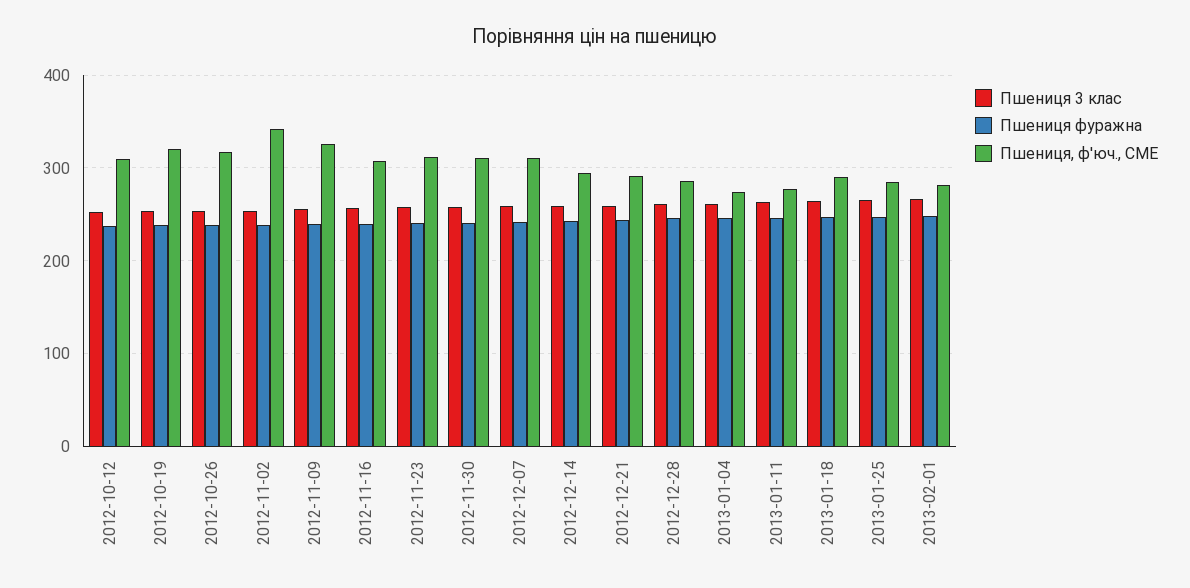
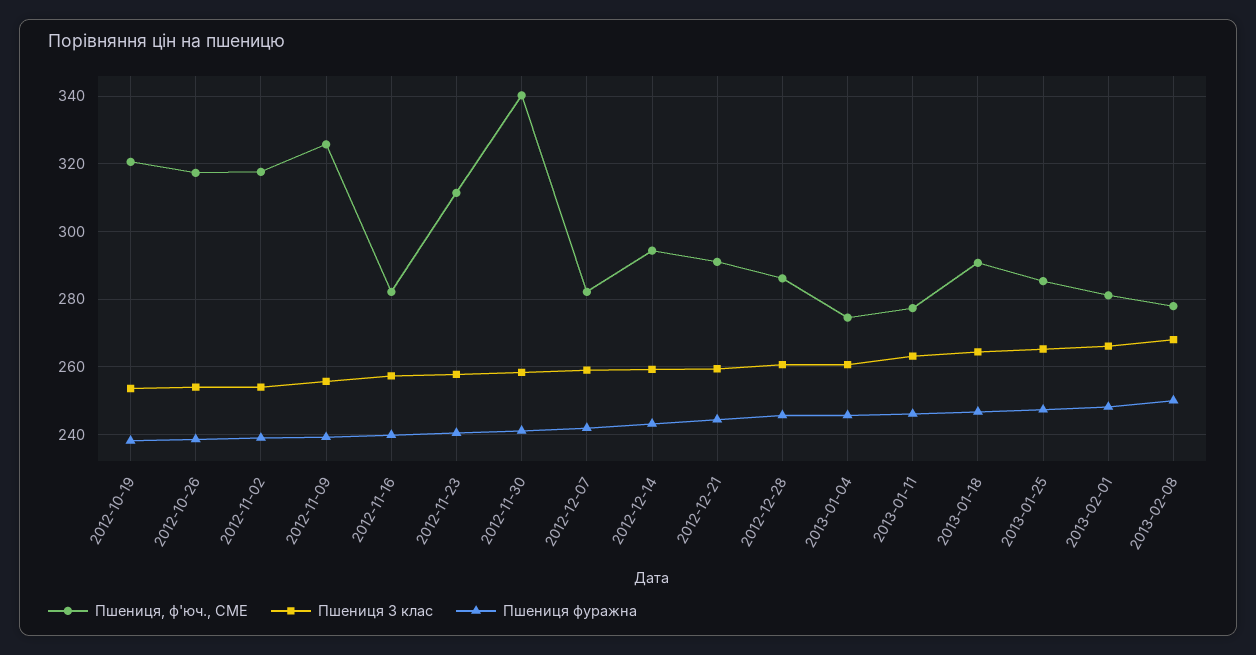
Пшениця 3 клас, 2012-10-12: 250 -> none
Пшениця фуражна, 2012-10-12: 240 -> none
Пшениця, ф'юч., CME, 2012-10-12: 310 -> none
Пшениця, ф'юч., CME, 2012-11-02: 340 -> 318
Пшениця, ф'юч., CME, 2012-11-16: 310 -> 282
Пшениця, ф'юч., CME, 2012-11-30: 310 -> 340
Пшениця, ф'юч., CME, 2012-12-07: 310 -> 282
Пшениця, ф'юч., CME, 2013-02-08: none -> 278
Пшениця 3 клас, 2013-02-08: none -> 268
Пшениця фуражна, 2013-02-08: none -> 250

